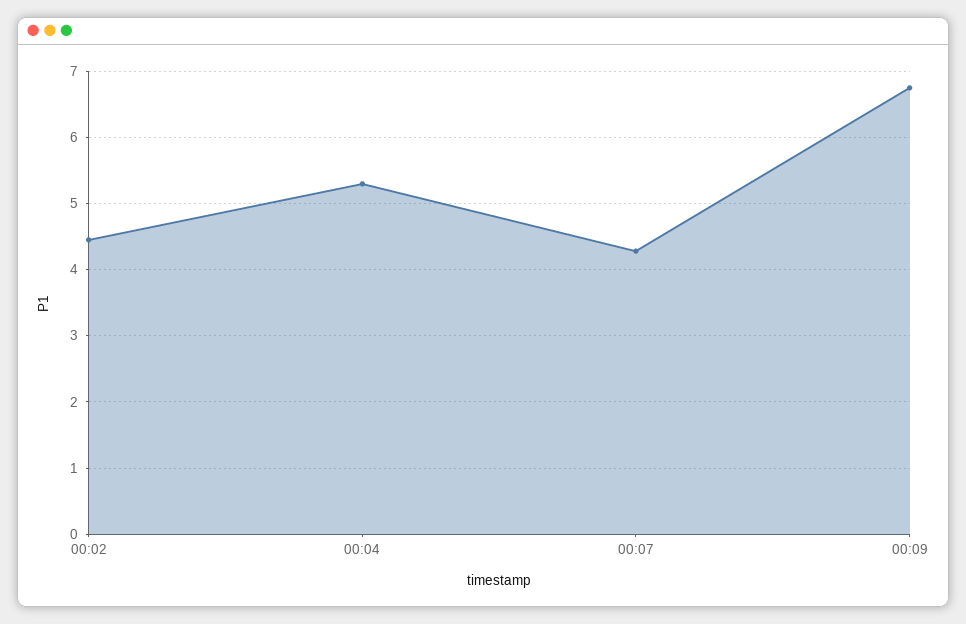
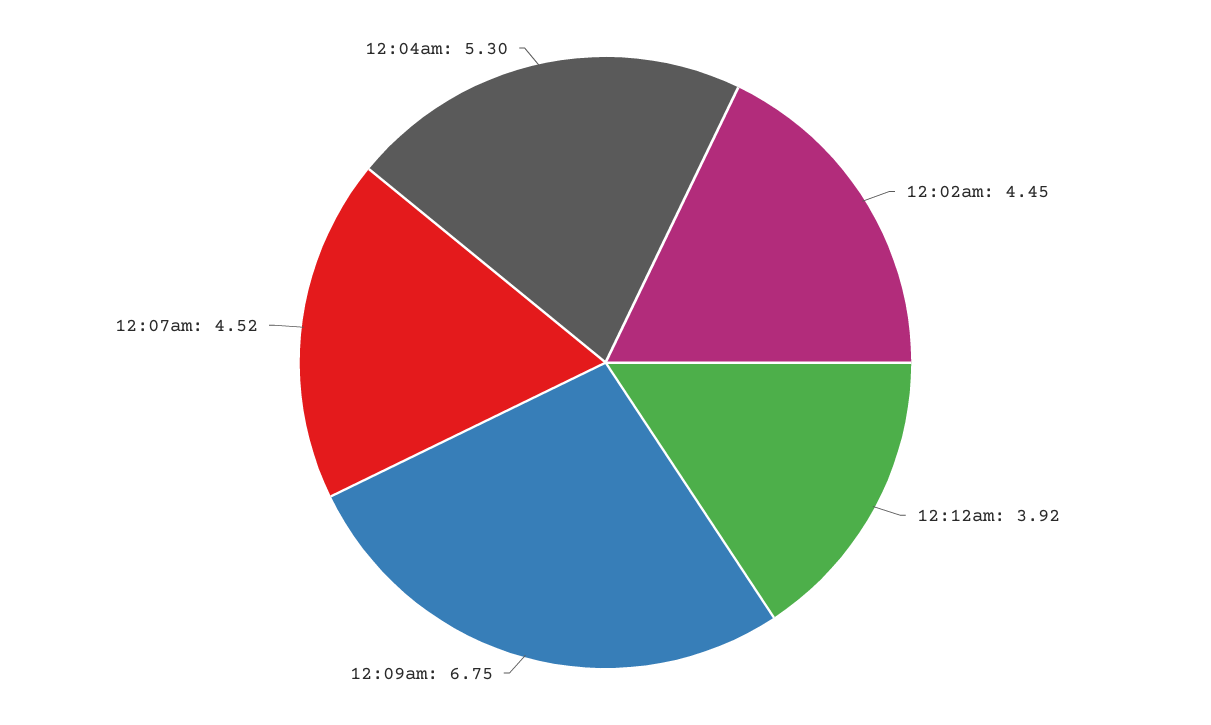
00:07: 4.3 -> 4.52
12:12am: none -> 3.92

